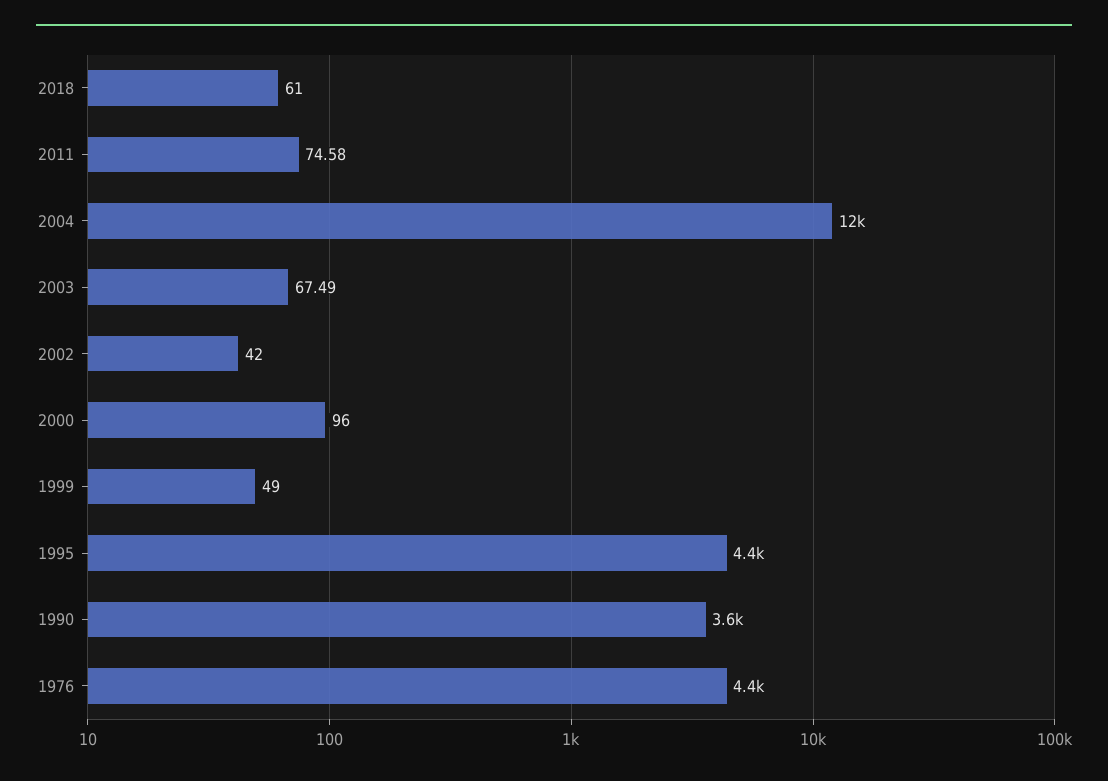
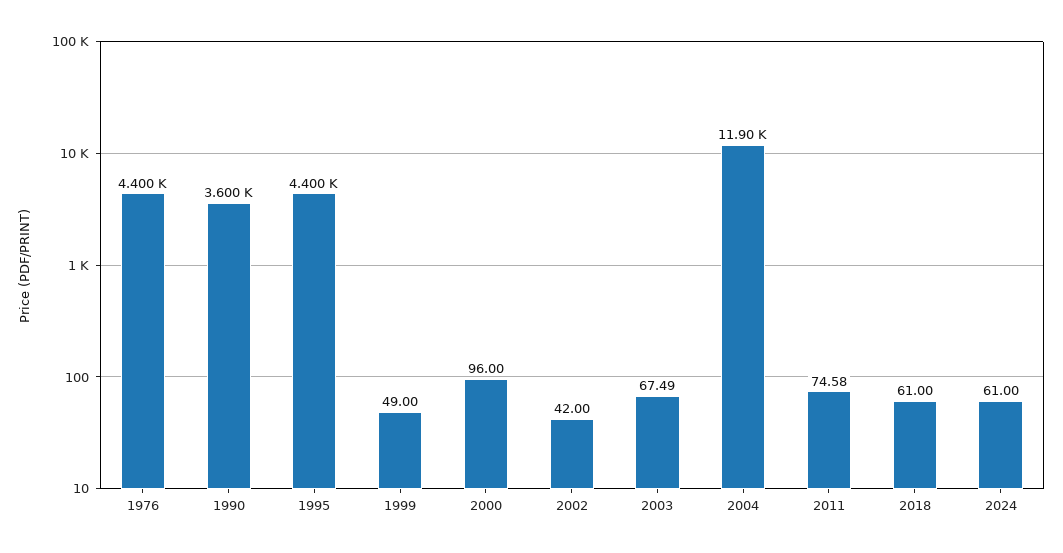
2024: none -> 61

